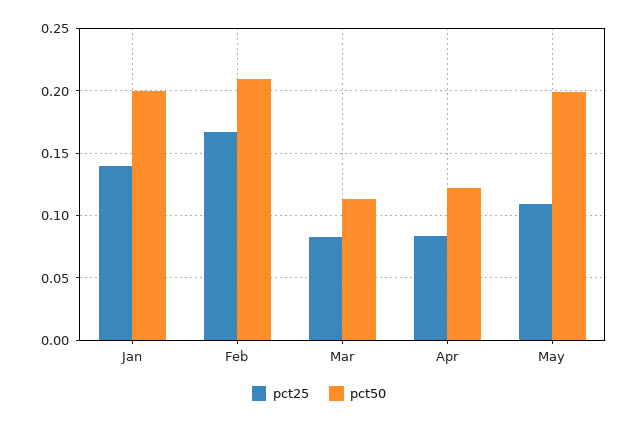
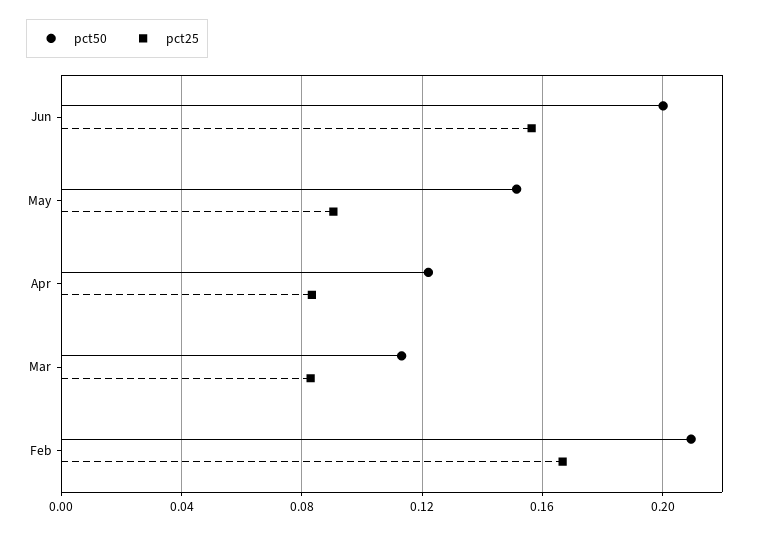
pct25, Jan: 0.14 -> none
pct50, Jan: 0.2 -> none
pct25, May: 0.11 -> 0.09
pct50, May: 0.2 -> 0.15
pct50, Jun: none -> 0.2
pct25, Jun: none -> 0.155

